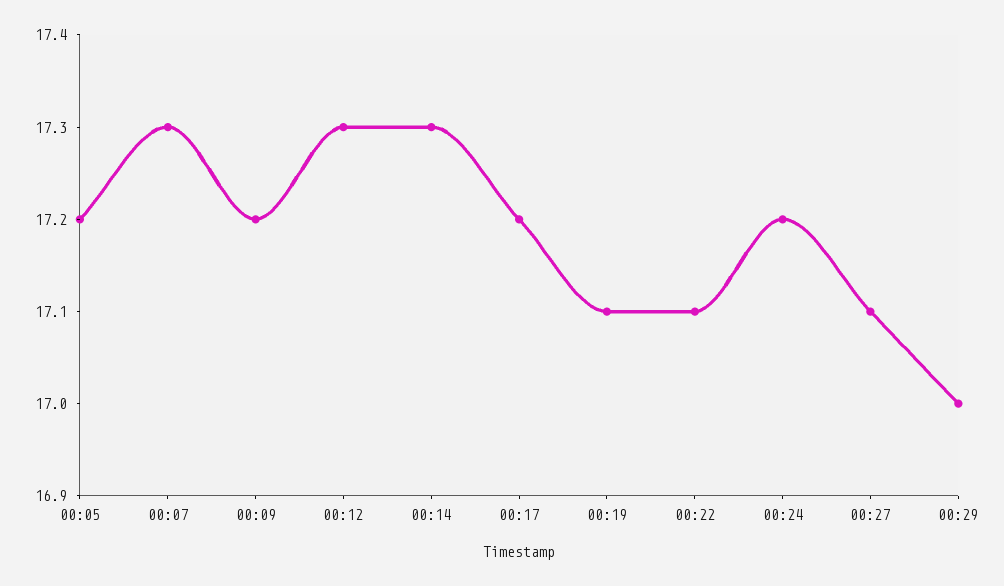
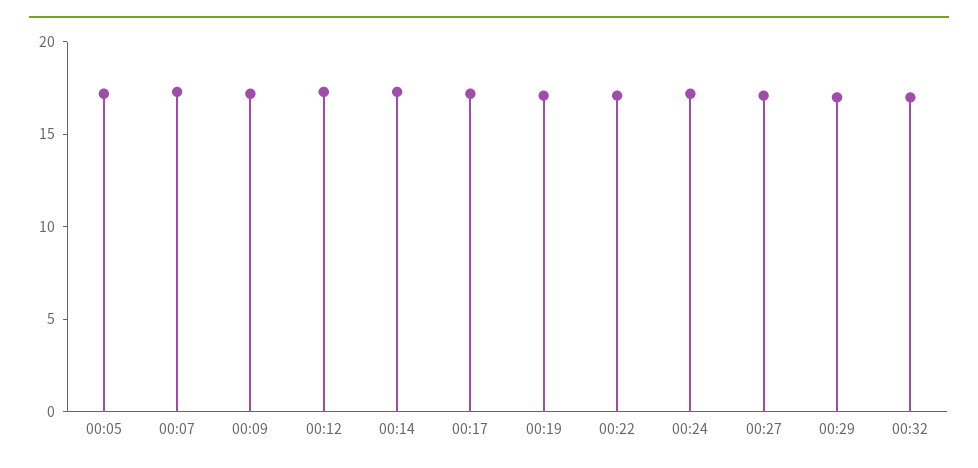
00:32: none -> 17

